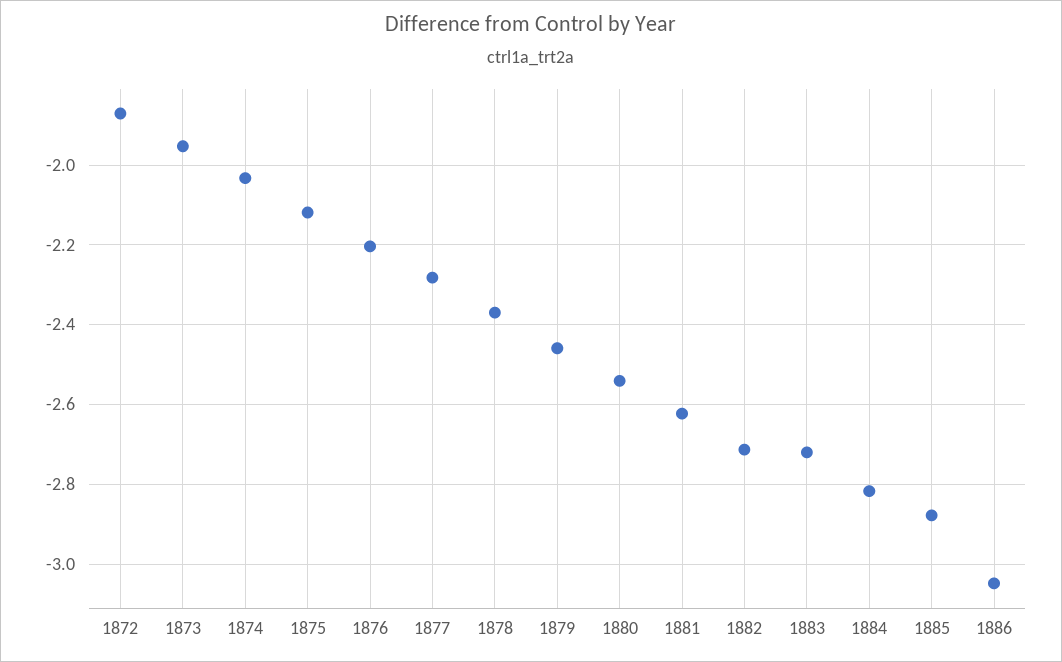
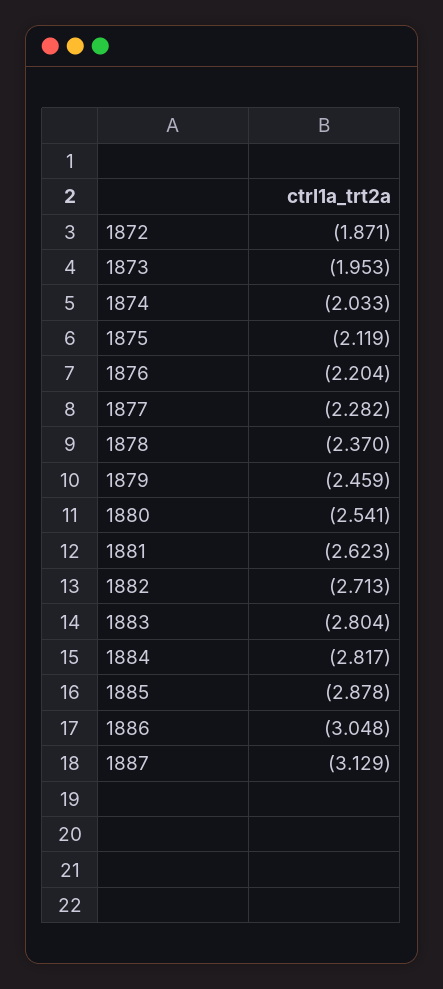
1883: -2.72 -> -2.804
1887: none -> -3.129

